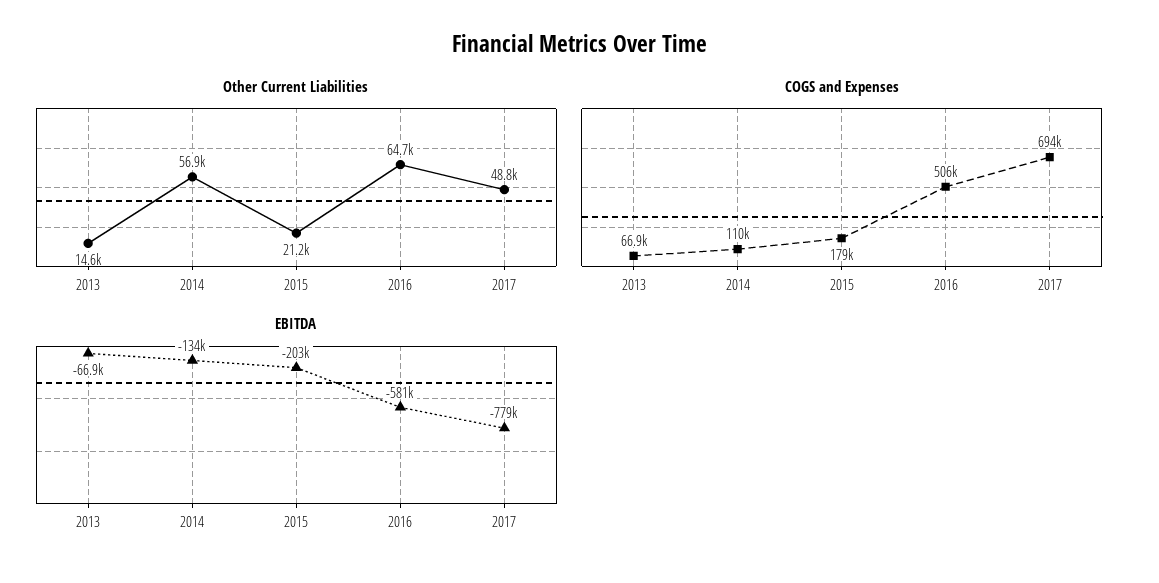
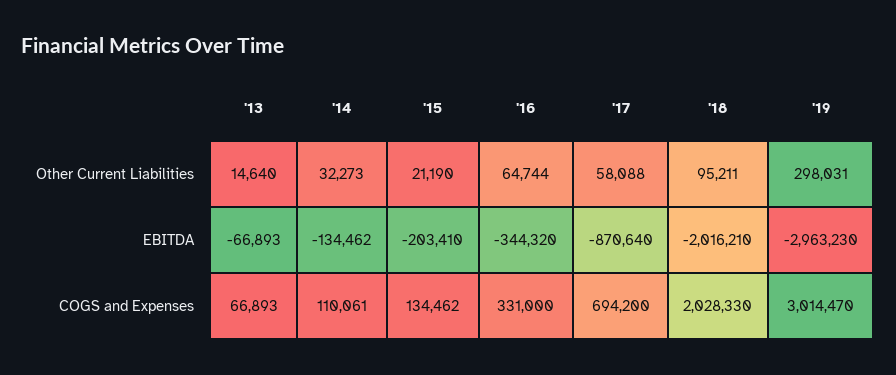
Other Current Liabilities, 2014: 56900 -> 32273
Other Current Liabilities, 2017: 48800 -> 58088
COGS and Expenses, 2015: 179000 -> 134462
COGS and Expenses, 2016: 506000 -> 331000
EBITDA, 2016: -581000 -> -344320
EBITDA, 2017: -779000 -> -870640
Other Current Liabilities, '18: none -> 95211
Other Current Liabilities, '19: none -> 298031
EBITDA, '18: none -> -2016210
EBITDA, '19: none -> -2963230
COGS and Expenses, '18: none -> 2028330
COGS and Expenses, '19: none -> 3014470

